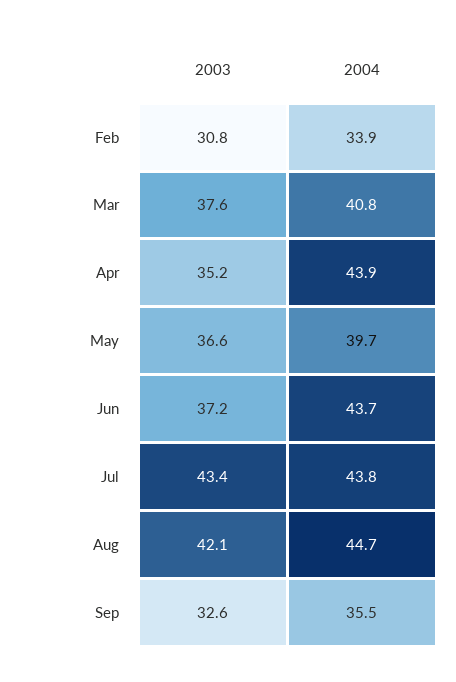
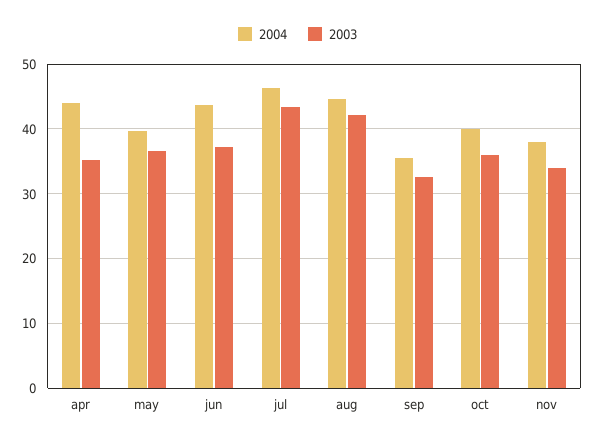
2003, Feb: 30.8 -> none
2004, Feb: 33.9 -> none
2003, Mar: 37.6 -> none
2004, Mar: 40.8 -> none
2004, Jul: 43.8 -> 46
2004, oct: none -> 40
2003, oct: none -> 36
2004, nov: none -> 38
2003, nov: none -> 34

